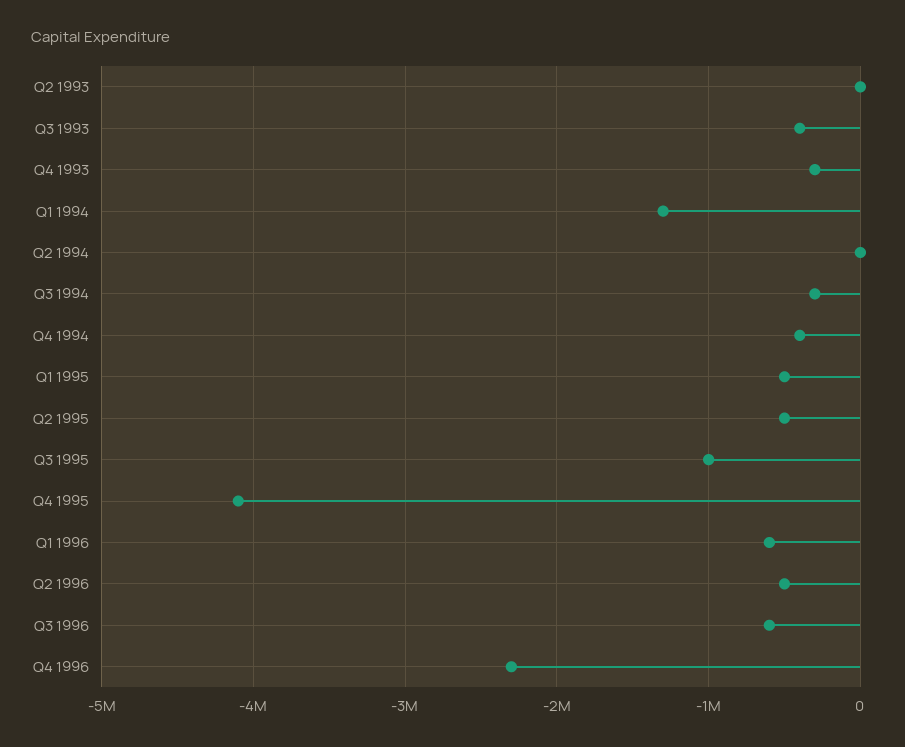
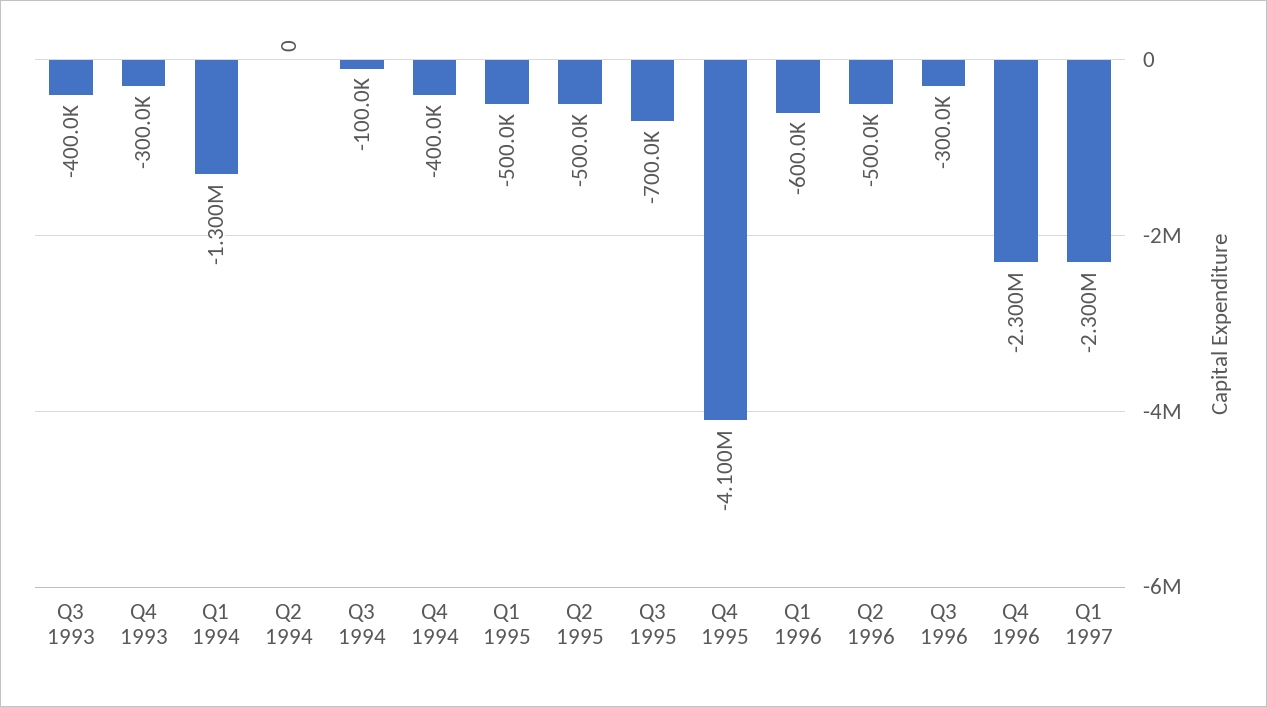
Q2 1993: 0 -> none
Q3 1994: -300000 -> -100000
Q3 1995: -1000000 -> -700000
Q3 1996: -600000 -> -300000
Q1 1997: none -> -2300000

